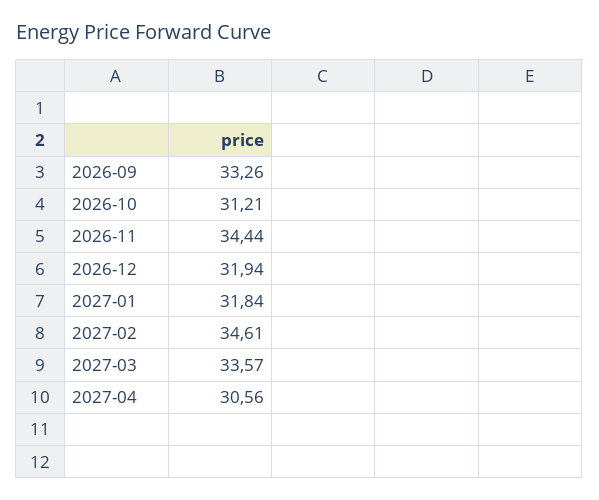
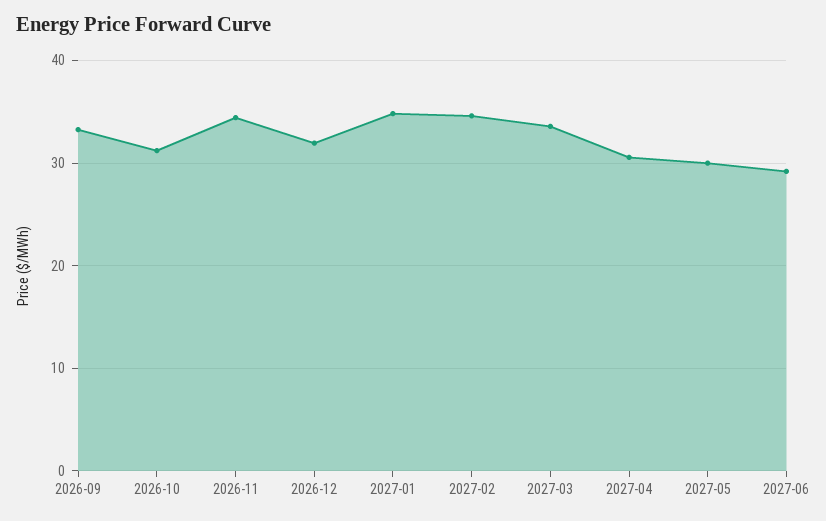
2027-01: 31.84 -> 35
2027-05: none -> 30
2027-06: none -> 29

